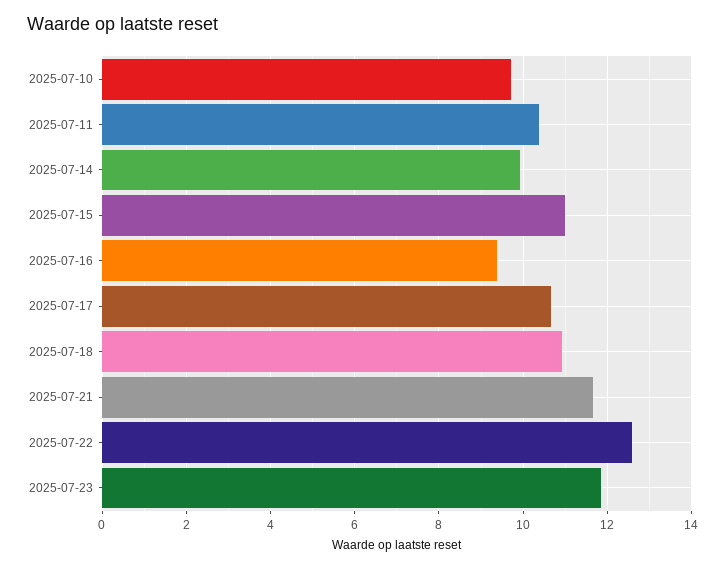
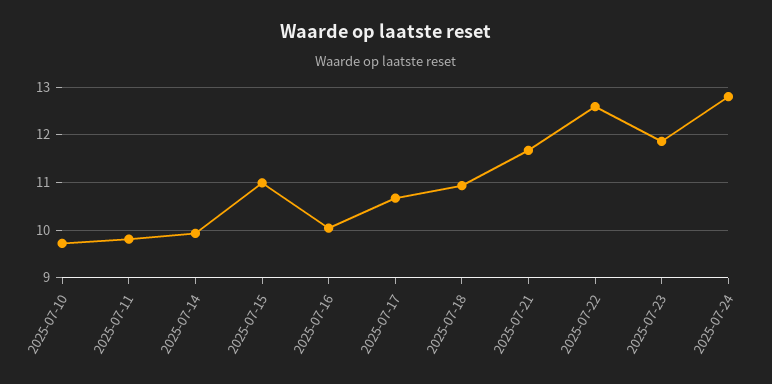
2025-07-11: 10.4 -> 9.8
2025-07-16: 9.4 -> 10
2025-07-24: none -> 12.8

